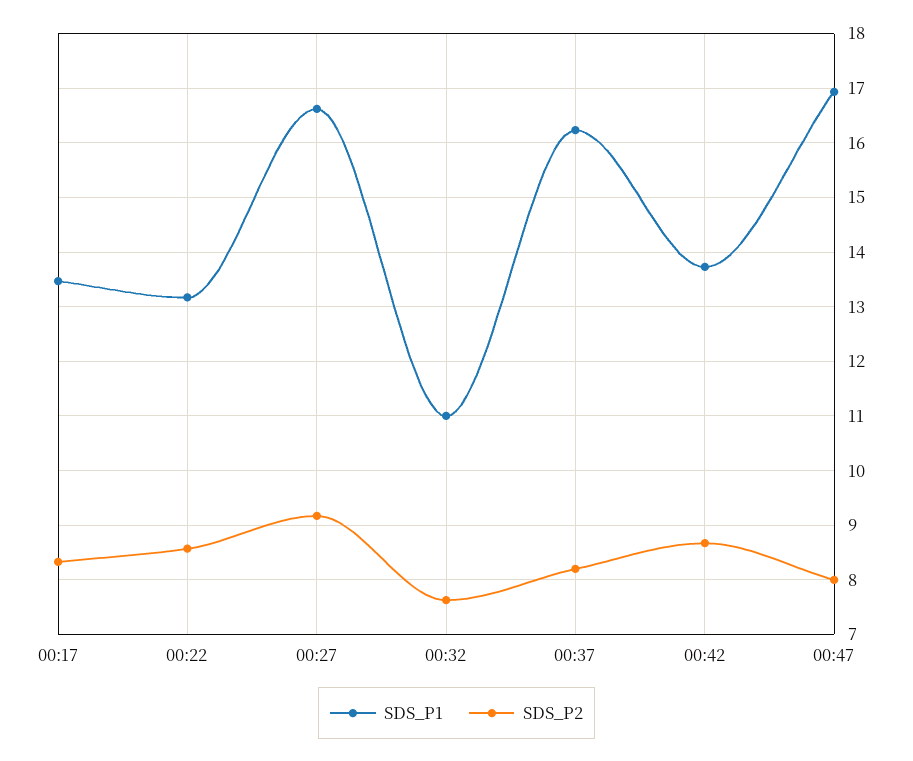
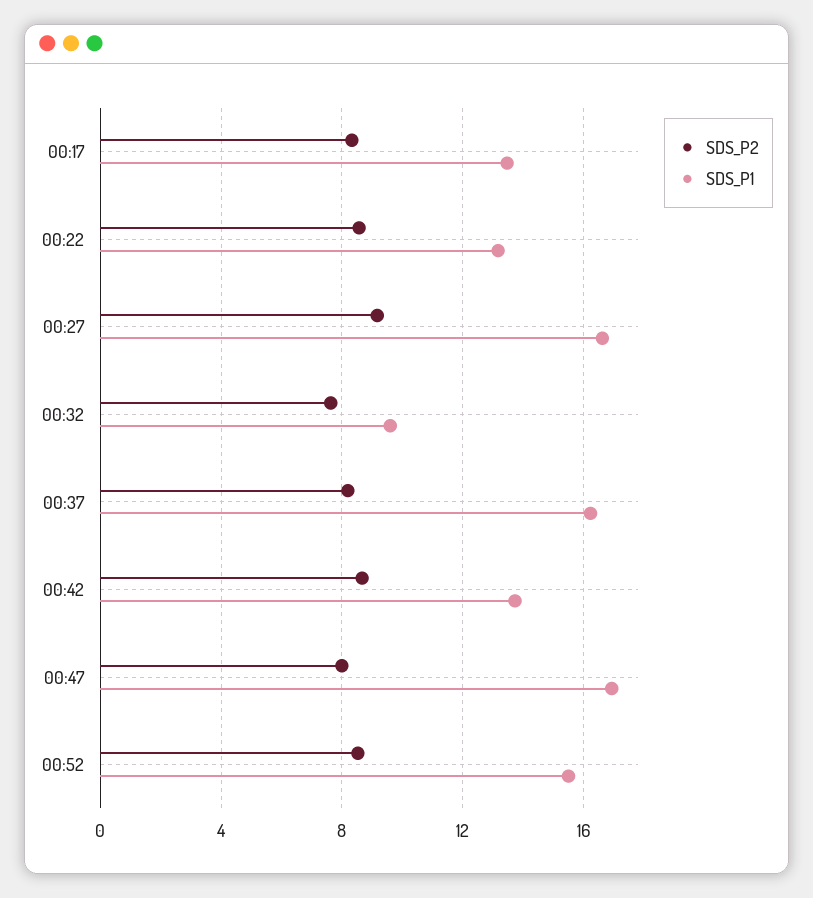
SDS_P1, 00:32: 11 -> 9.5
SDS_P2, 00:52: none -> 8.5
SDS_P1, 00:52: none -> 15.5

